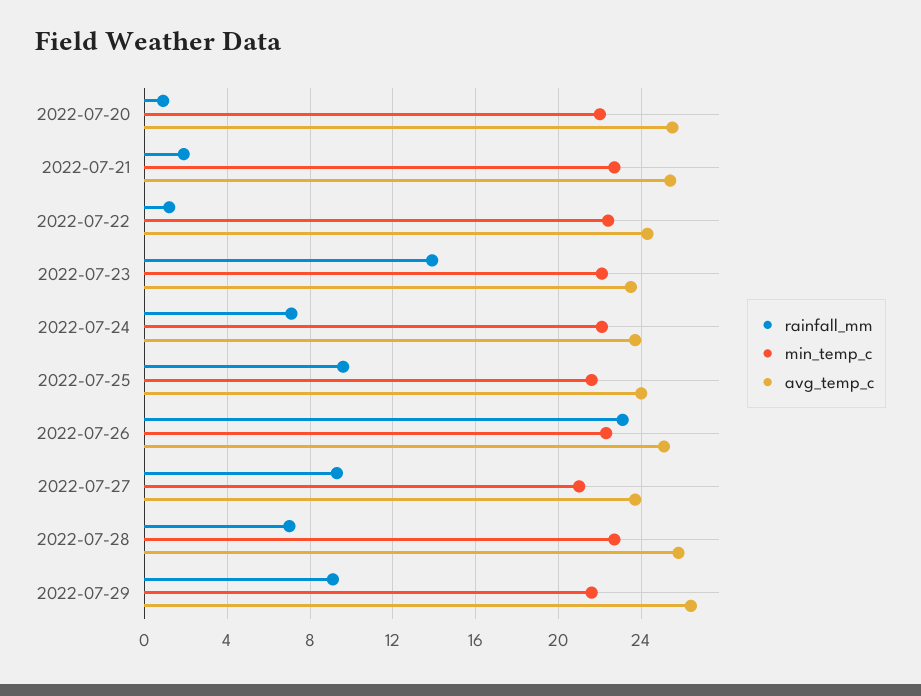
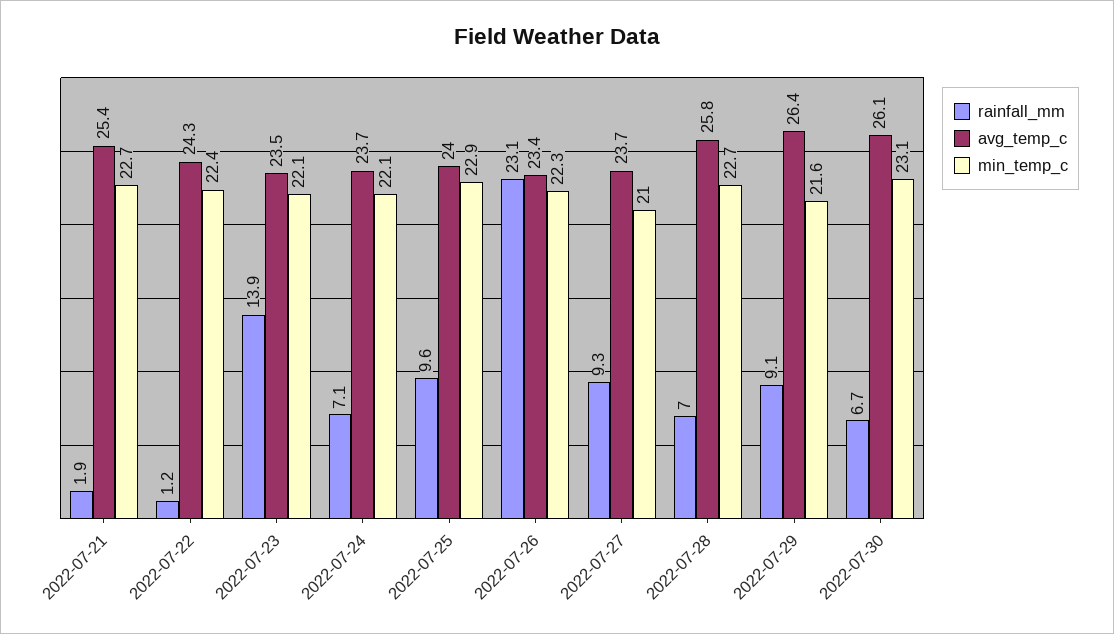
rainfall_mm, 2022-07-20: 1 -> none
min_temp_c, 2022-07-20: 22 -> none
avg_temp_c, 2022-07-20: 25.5 -> none
min_temp_c, 2022-07-25: 21.5 -> 22.9
avg_temp_c, 2022-07-26: 25 -> 23.4
rainfall_mm, 2022-07-30: none -> 6.7
avg_temp_c, 2022-07-30: none -> 26.1
min_temp_c, 2022-07-30: none -> 23.1

